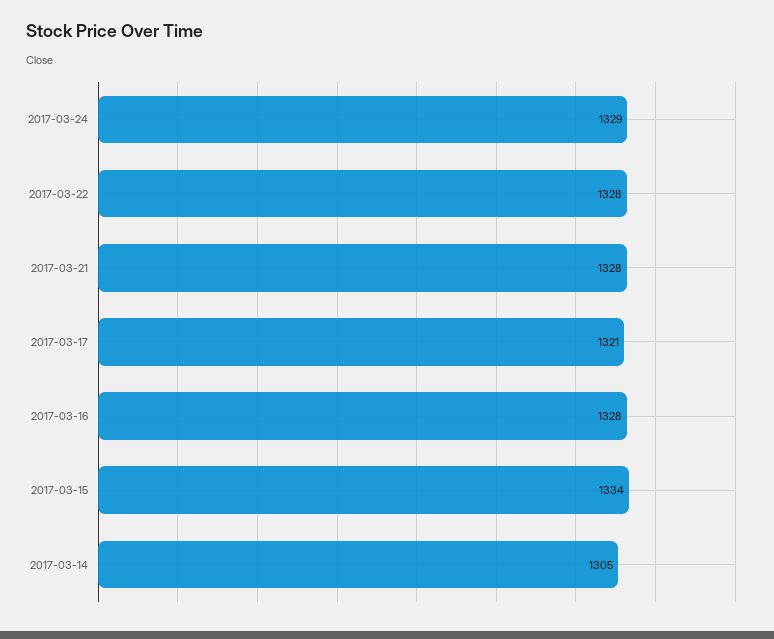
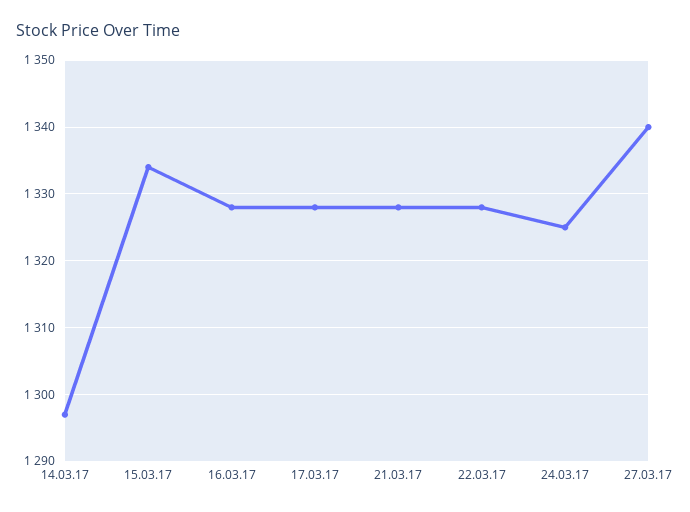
2017-03-24: 1329 -> 1325
2017-03-17: 1321 -> 1328
2017-03-14: 1305 -> 1297
27.03.17: none -> 1340

